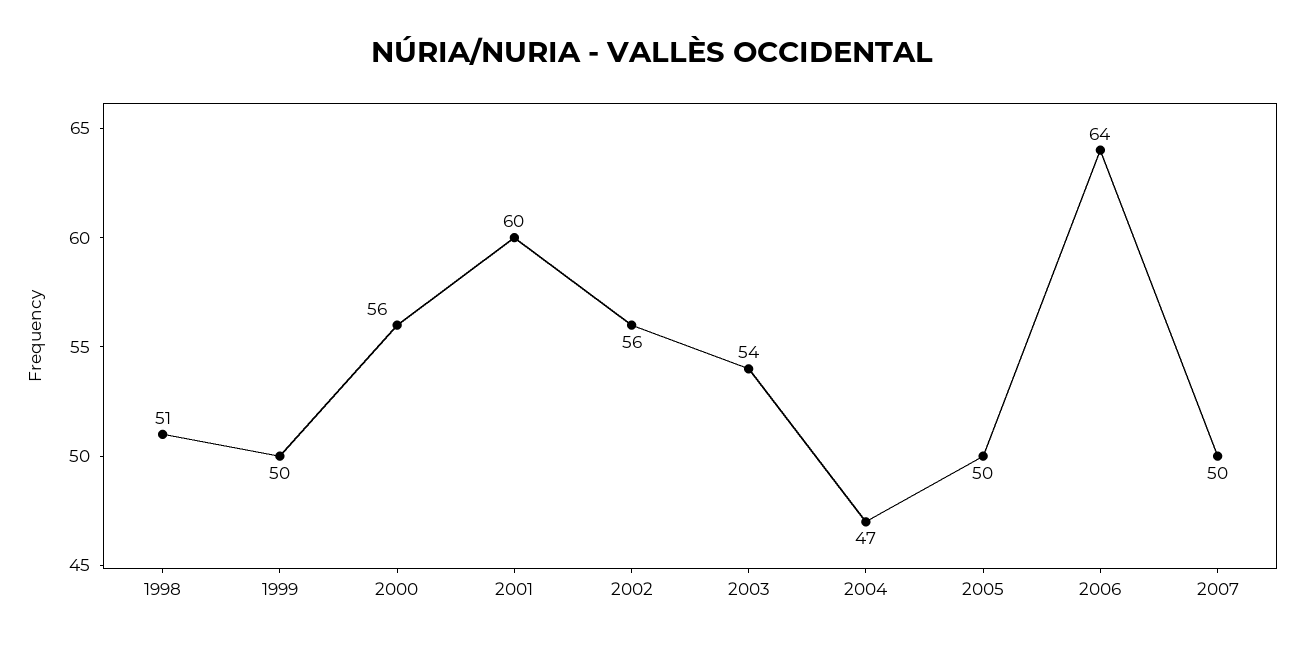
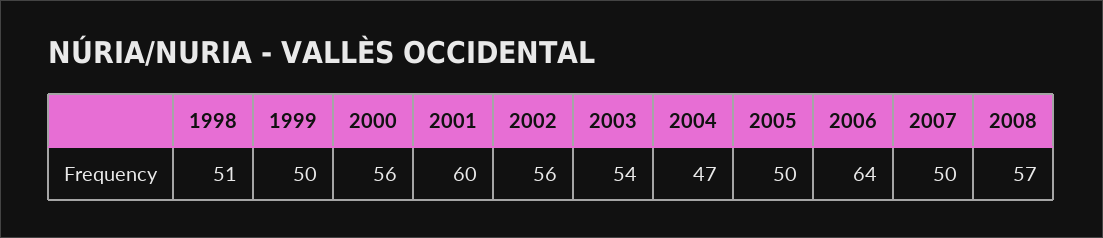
2008: none -> 57

